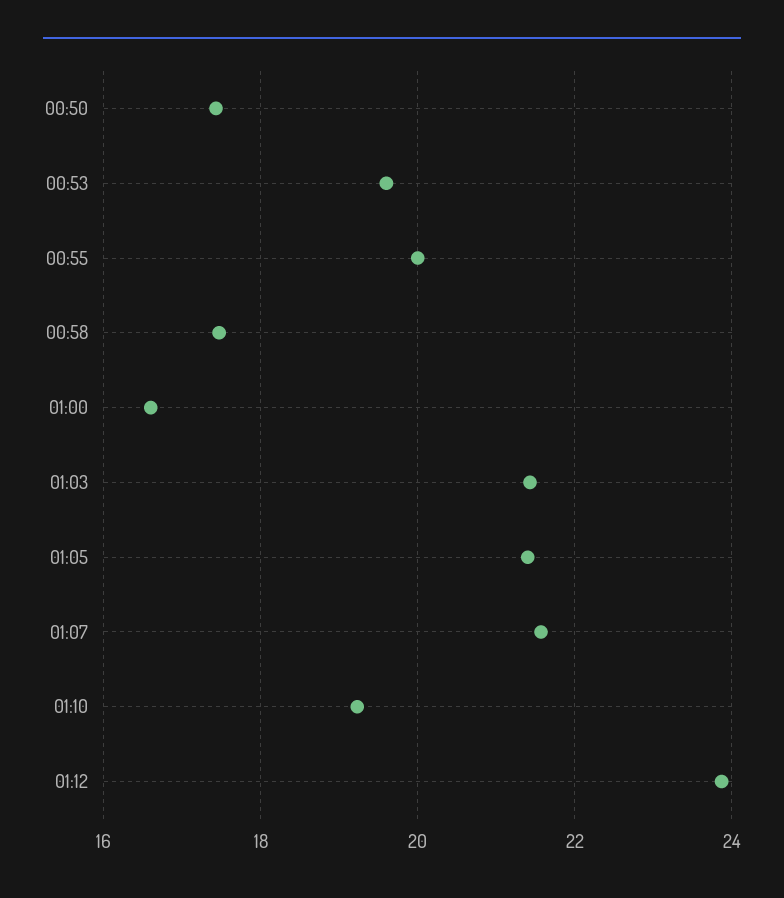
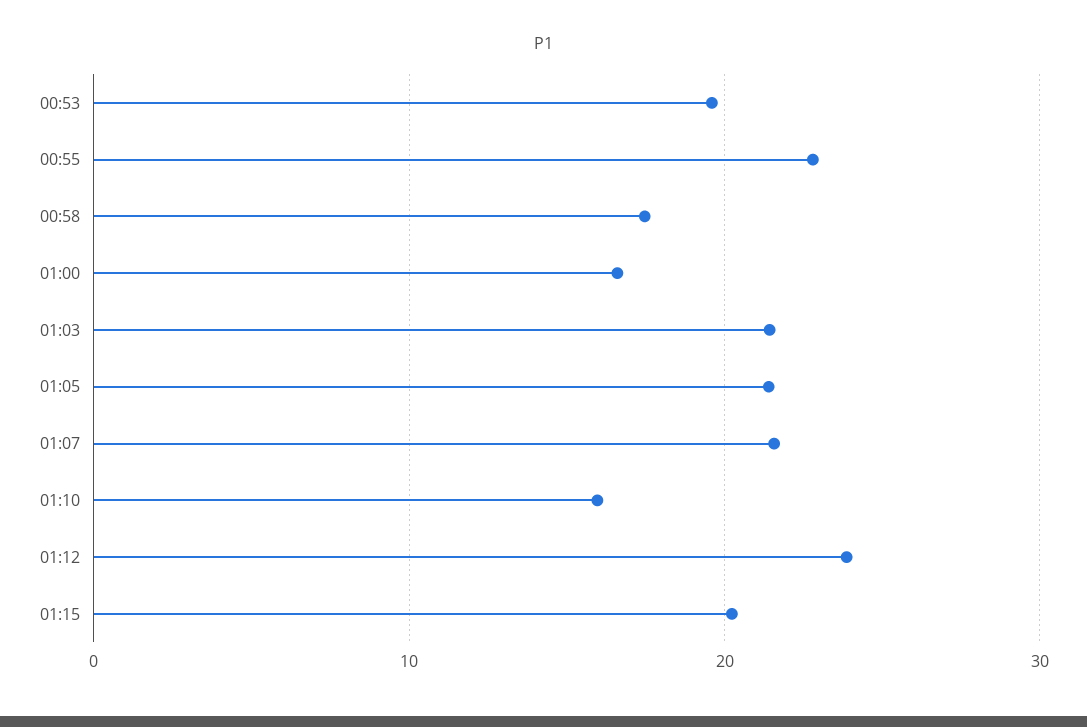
00:50: 17.4 -> none
00:55: 20 -> 23
01:10: 19.2 -> 16
01:15: none -> 20

